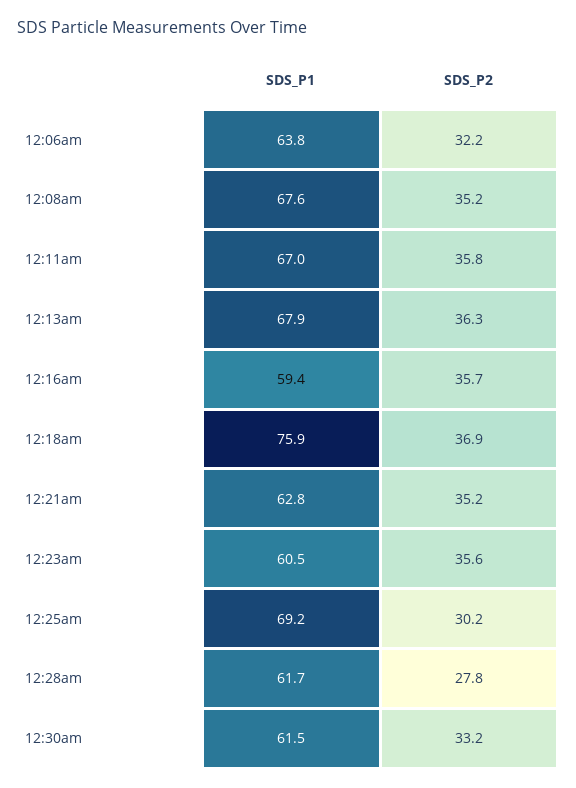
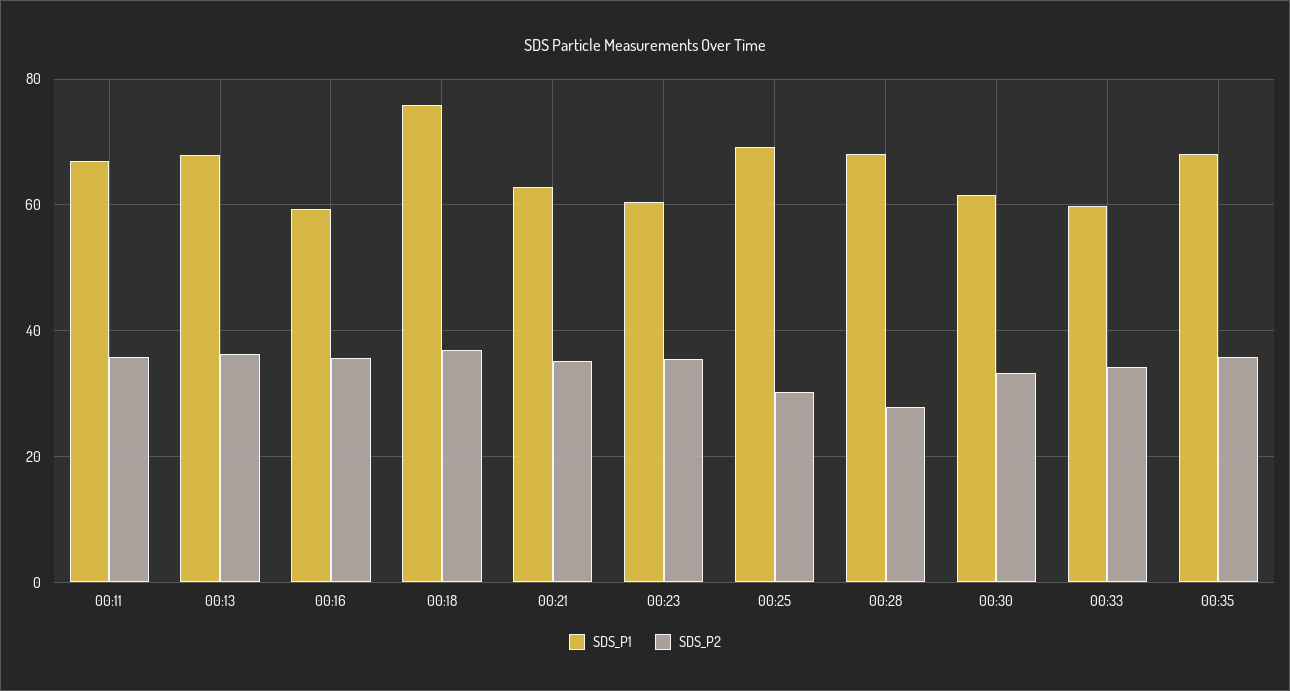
SDS_P1, 12:06am: 63.8 -> none
SDS_P2, 12:06am: 32.2 -> none
SDS_P1, 12:08am: 67.6 -> none
SDS_P2, 12:08am: 35.2 -> none
SDS_P1, 12:28am: 61.7 -> 68
SDS_P1, 00:33: none -> 60
SDS_P2, 00:33: none -> 34
SDS_P1, 00:35: none -> 68
SDS_P2, 00:35: none -> 36

